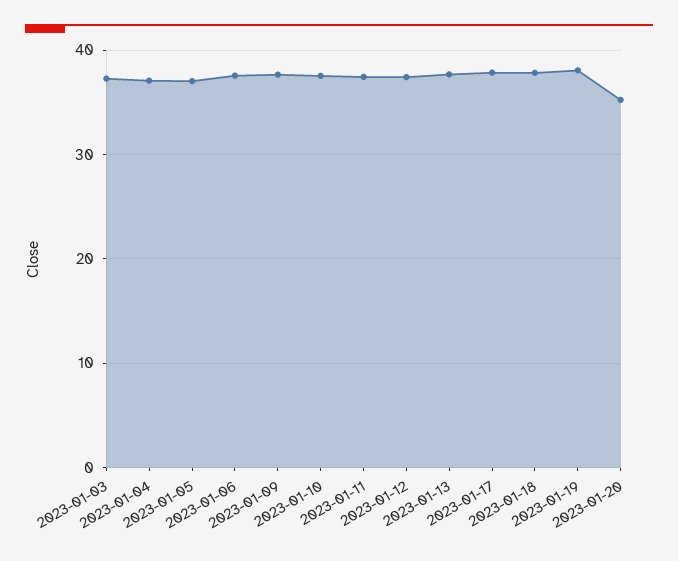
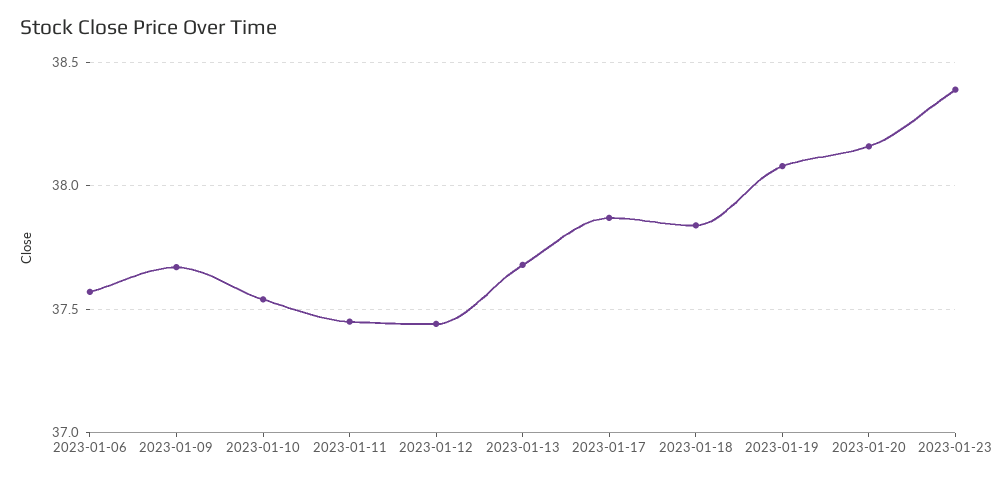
2023-01-03: 37 -> none
2023-01-04: 37 -> none
2023-01-05: 37 -> none
2023-01-20: 35 -> 38.15
2023-01-23: none -> 38.4

